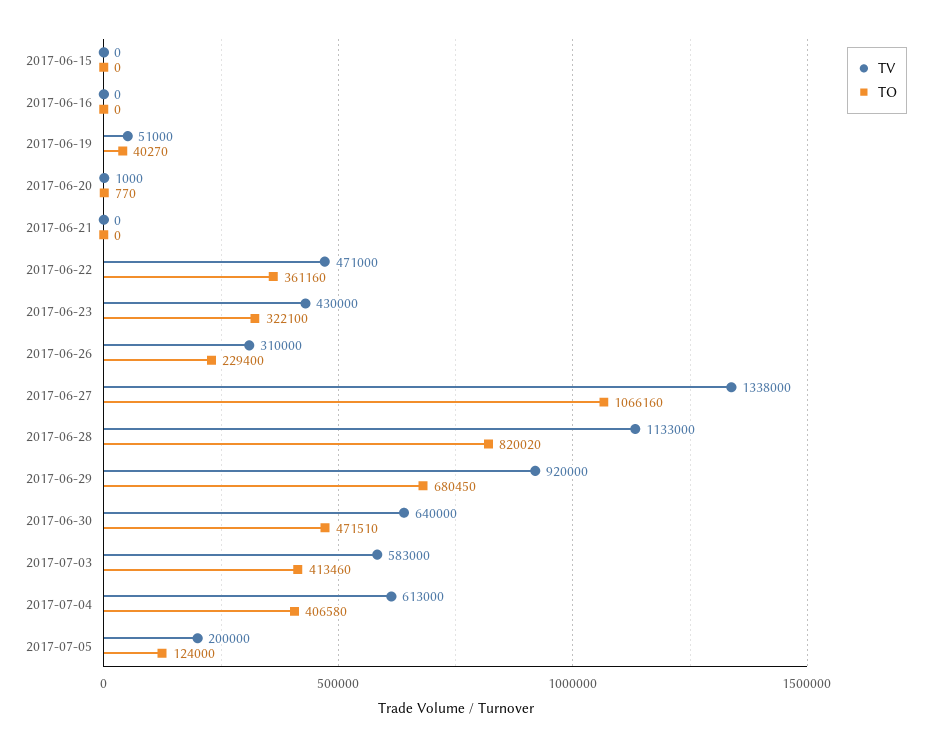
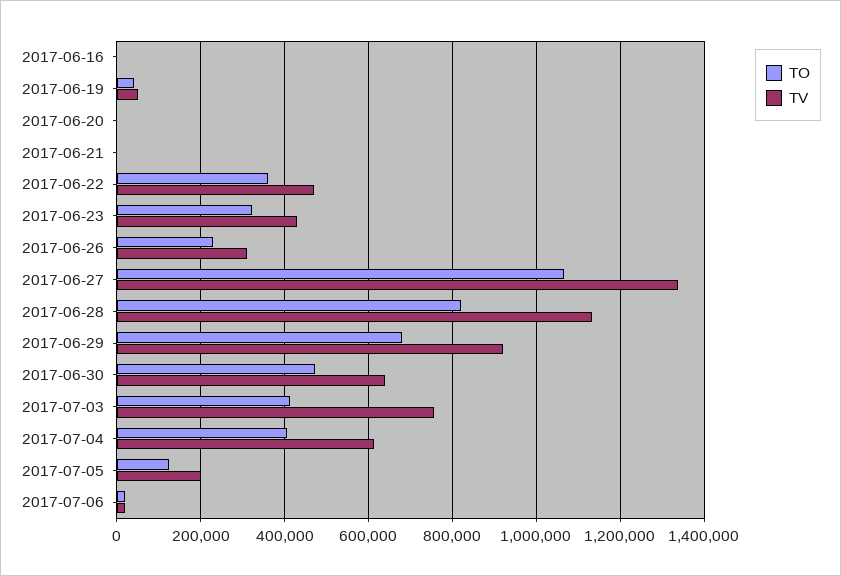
TV, 2017-06-15: 0 -> none
TO, 2017-06-15: 0 -> none
TV, 2017-07-03: 583000 -> 760000
TO, 2017-07-06: none -> 20000
TV, 2017-07-06: none -> 20000

